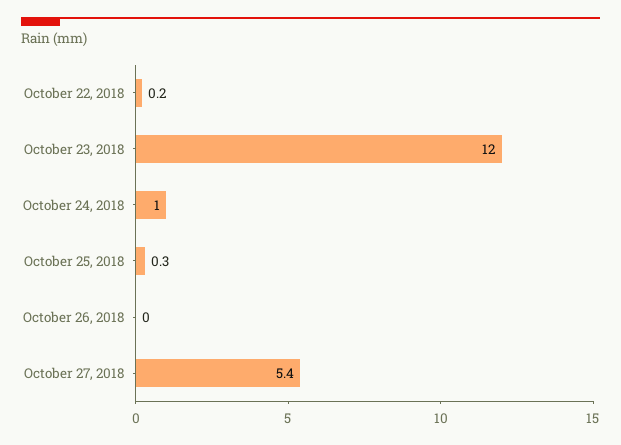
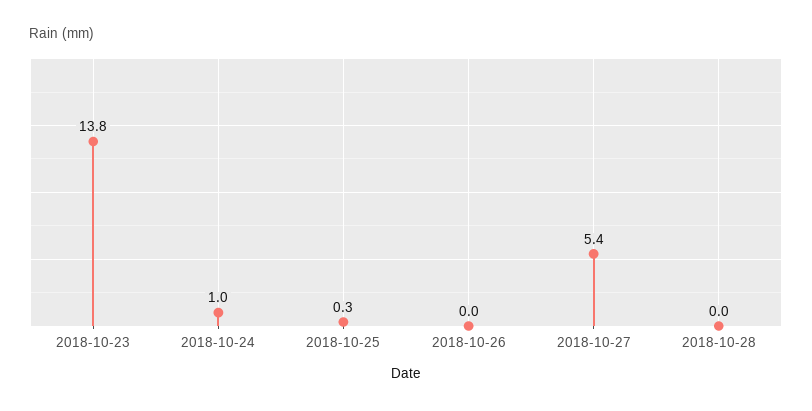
October 22, 2018: 0.2 -> none
October 23, 2018: 12 -> 13.8
2018-10-28: none -> 0

